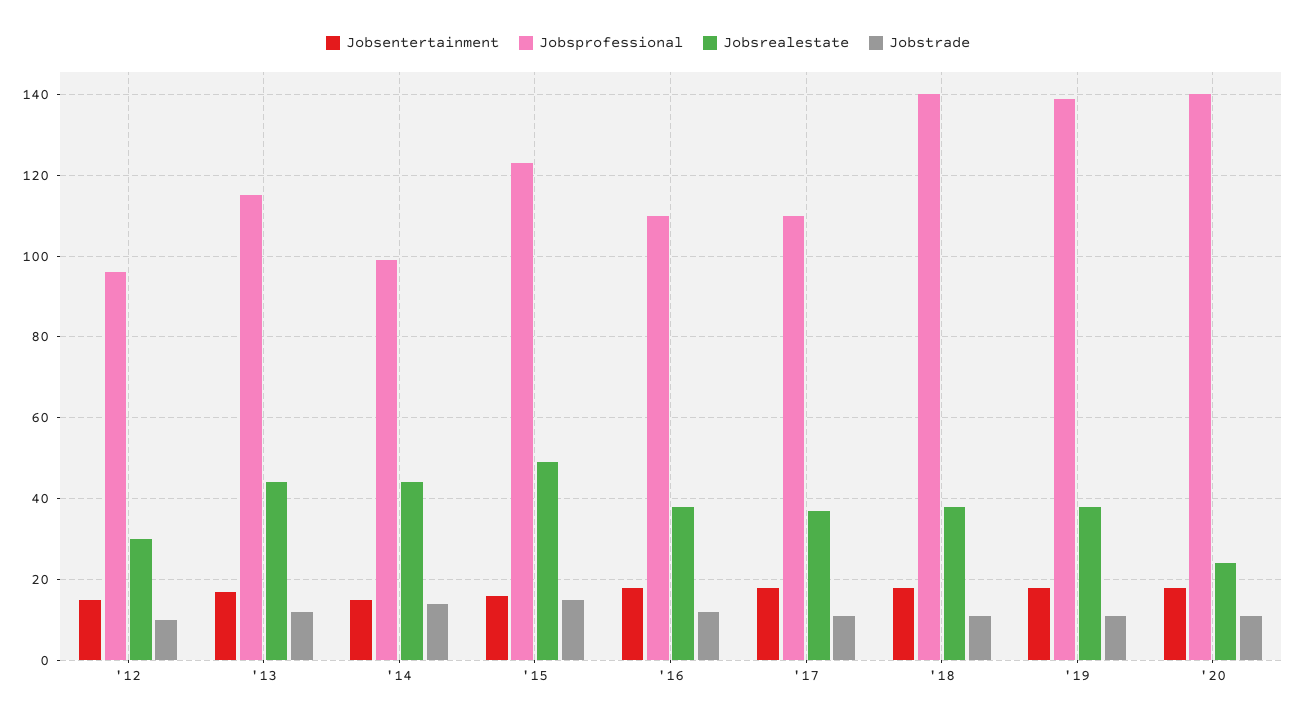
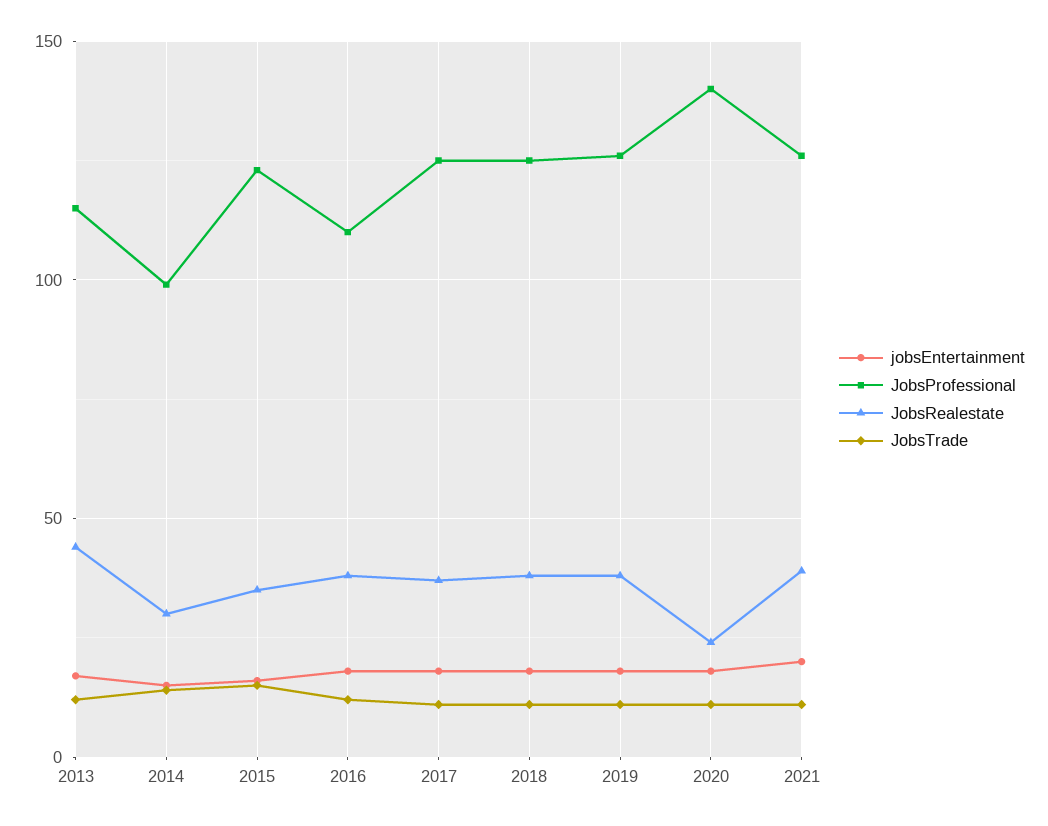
Jobsentertainment, '12: 15 -> none
Jobsprofessional, '12: 95 -> none
Jobsrealestate, '12: 30 -> none
Jobstrade, '12: 10 -> none
Jobsrealestate, '14: 45 -> 30
Jobsrealestate, '15: 50 -> 35
Jobsprofessional, '17: 110 -> 125
Jobsprofessional, '18: 140 -> 125
Jobsprofessional, '19: 140 -> 125
Jobsentertainment, 2021: none -> 20
Jobsprofessional, 2021: none -> 125
Jobsrealestate, 2021: none -> 40
Jobstrade, 2021: none -> 10

